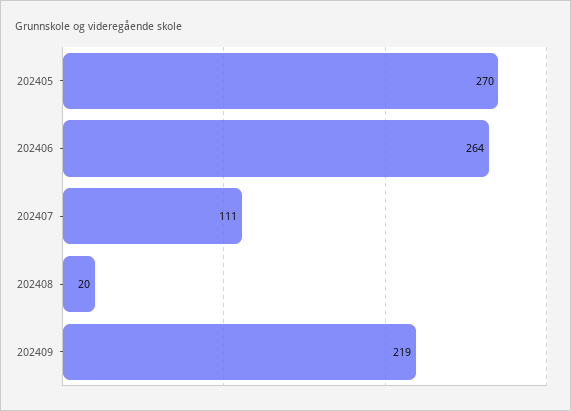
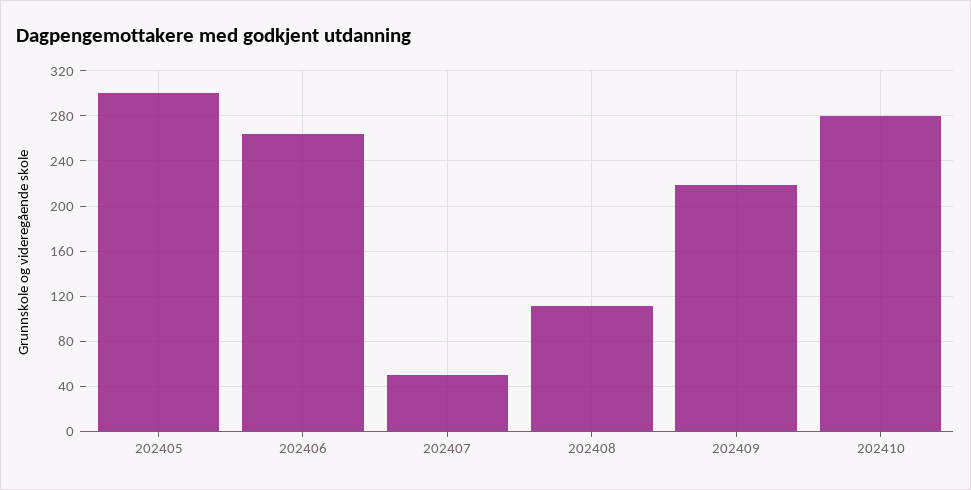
202405: 270 -> 300
202407: 111 -> 50
202408: 20 -> 110
202410: none -> 280

